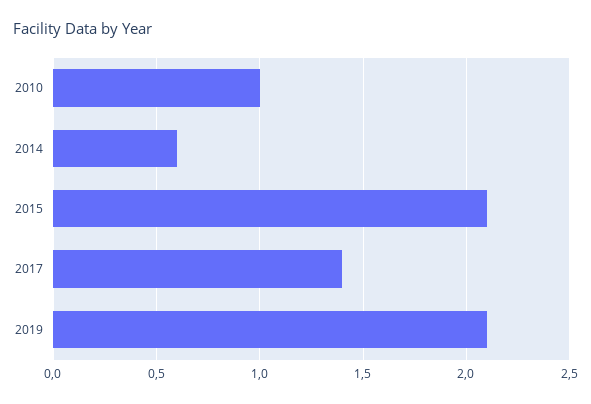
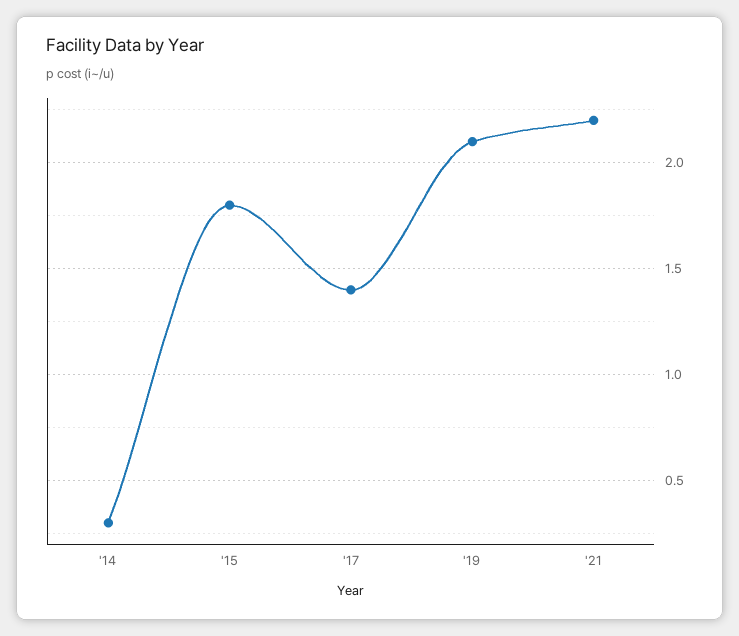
2010: 1 -> none
2014: 0.6 -> 0.3
2015: 2.1 -> 1.8
'21: none -> 2.2

